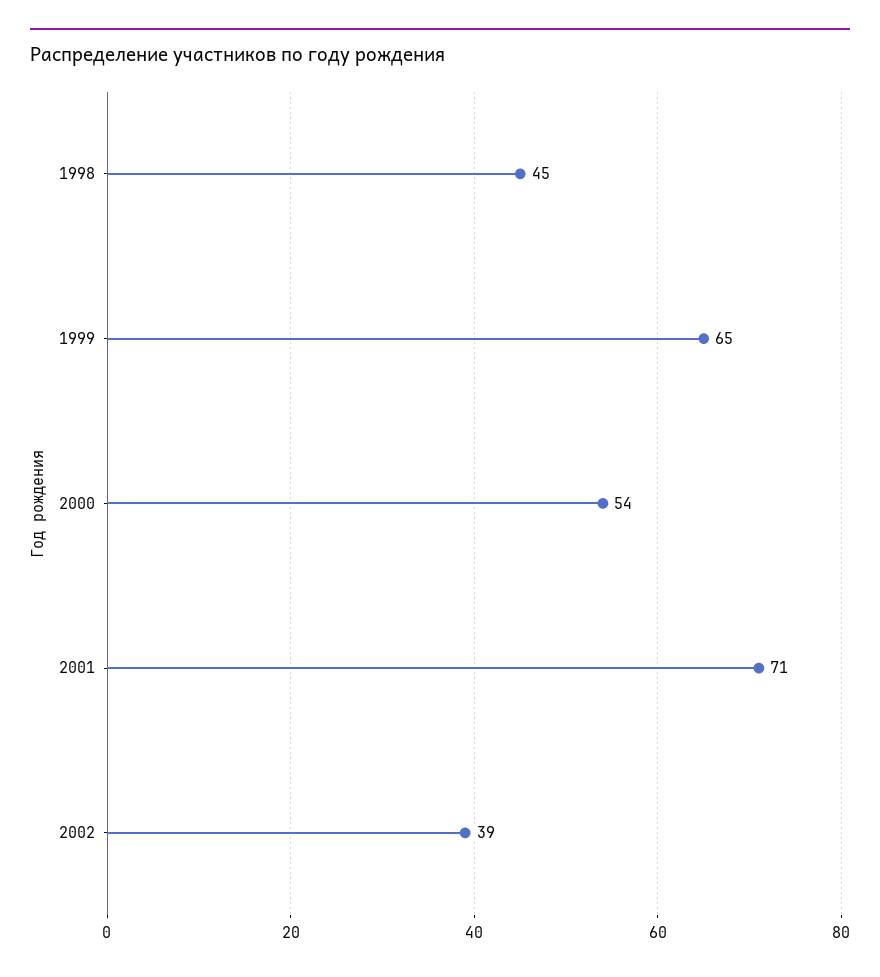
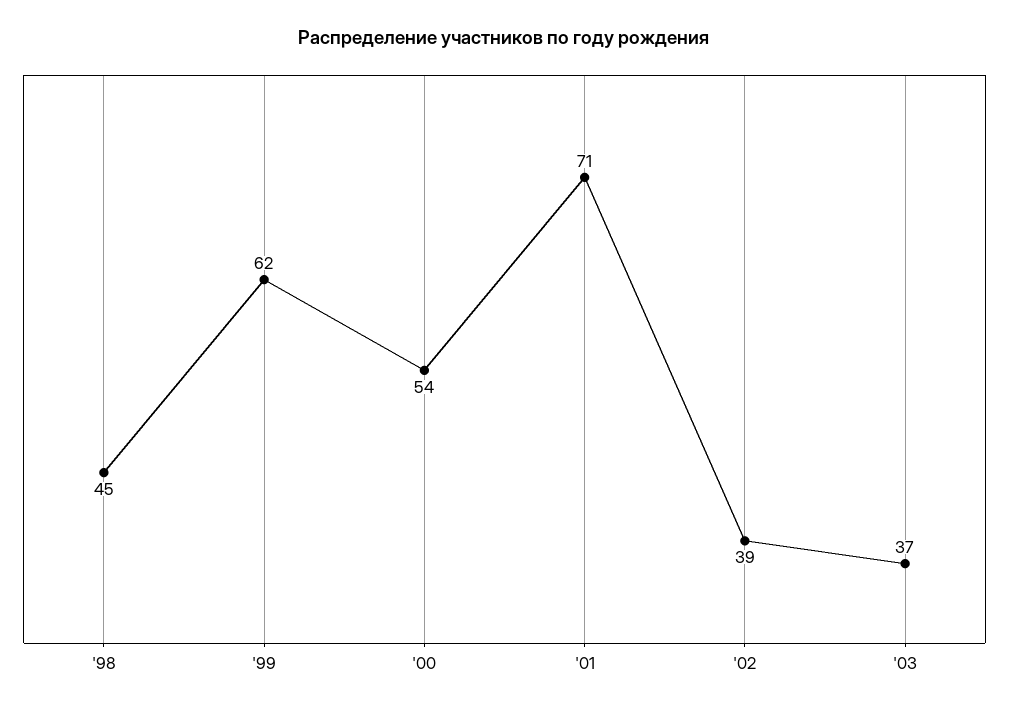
1999: 65 -> 62
'03: none -> 37

